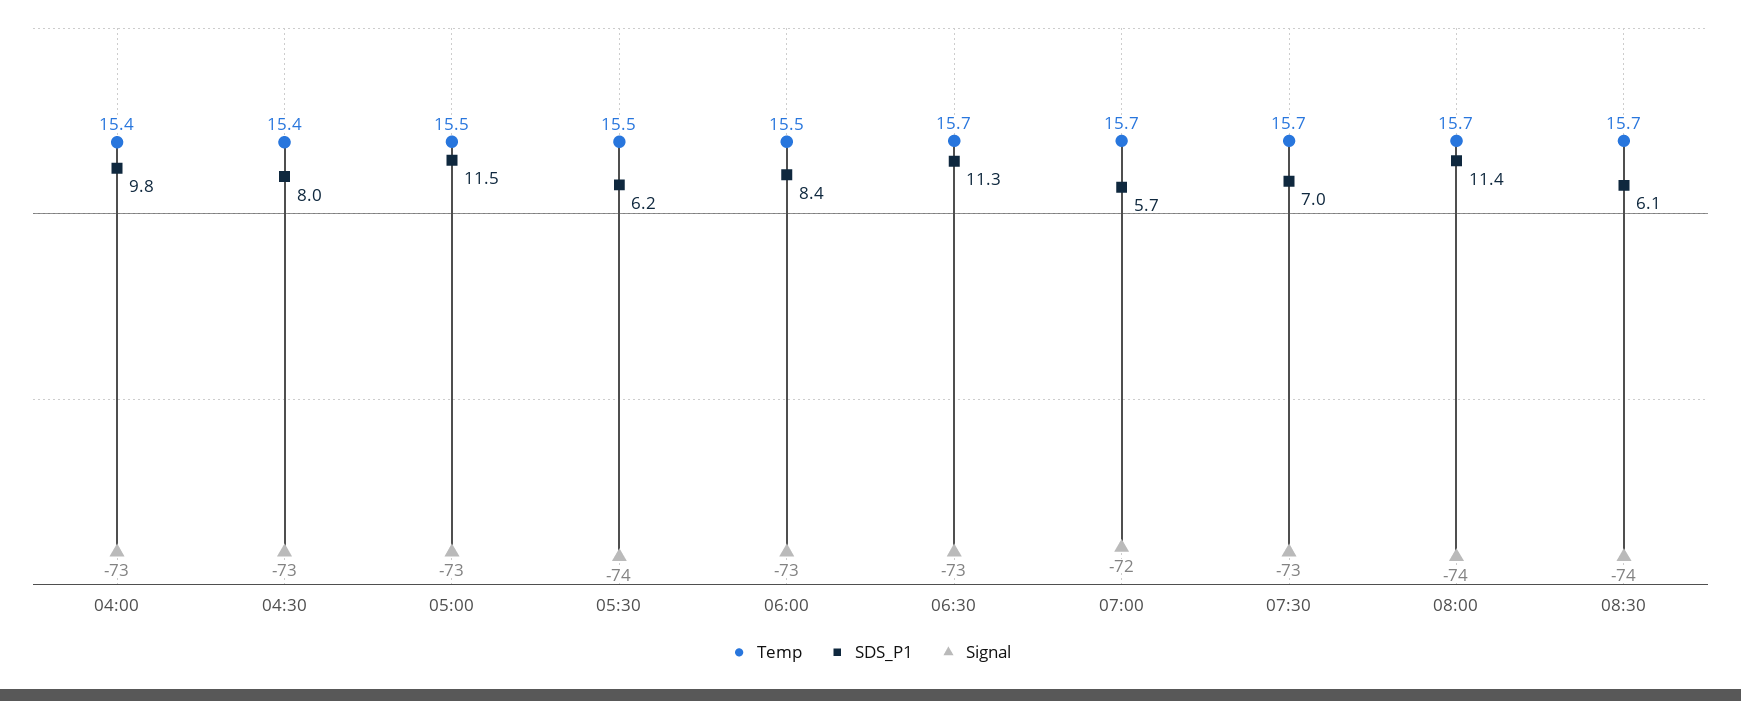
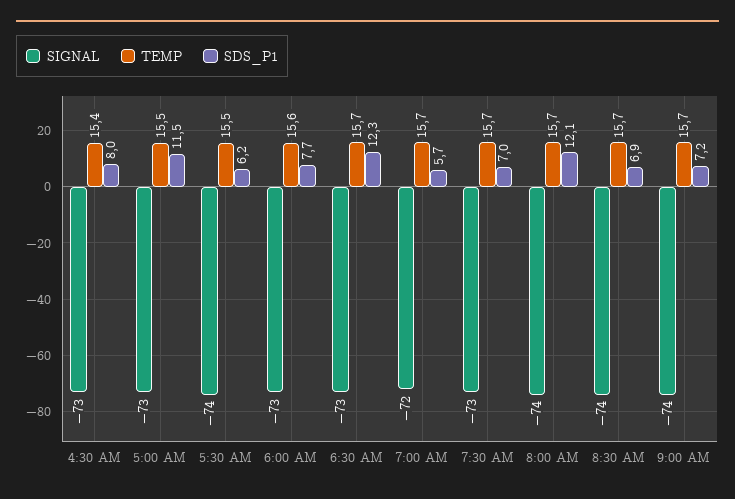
Temp, 04:00: 15.4 -> none
SDS_P1, 04:00: 9.8 -> none
Signal, 04:00: -73 -> none
Temp, 06:00: 15.5 -> 15.6
SDS_P1, 06:00: 8.4 -> 7.7
SDS_P1, 06:30: 11.3 -> 12.3
SDS_P1, 08:00: 11.4 -> 12.1
SDS_P1, 08:30: 6.1 -> 6.9
Signal, 9:00 AM: none -> -74
Temp, 9:00 AM: none -> 15.7
SDS_P1, 9:00 AM: none -> 7.2

